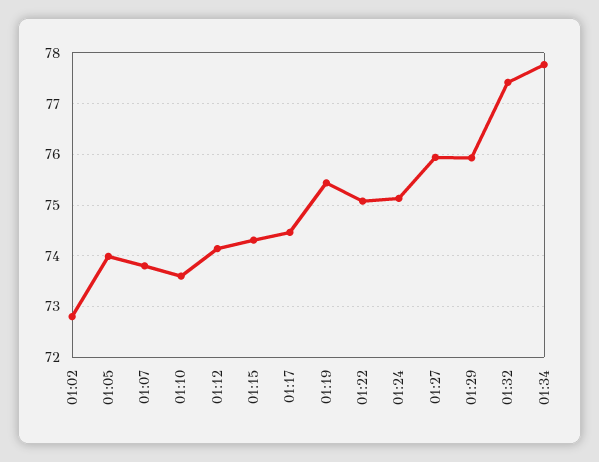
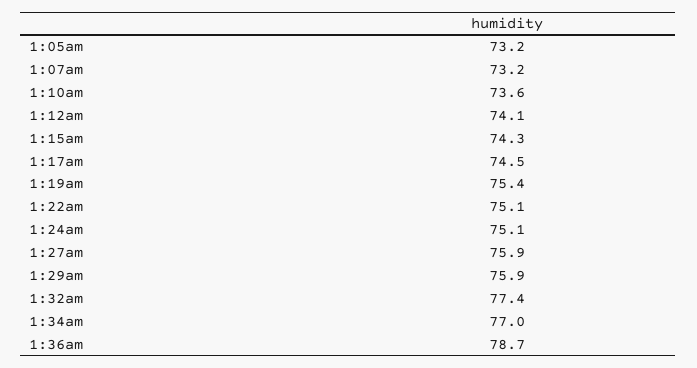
01:02: 72.8 -> none
01:05: 74 -> 73.2
01:07: 73.8 -> 73.2
01:34: 77.8 -> 77
1:36am: none -> 78.7

